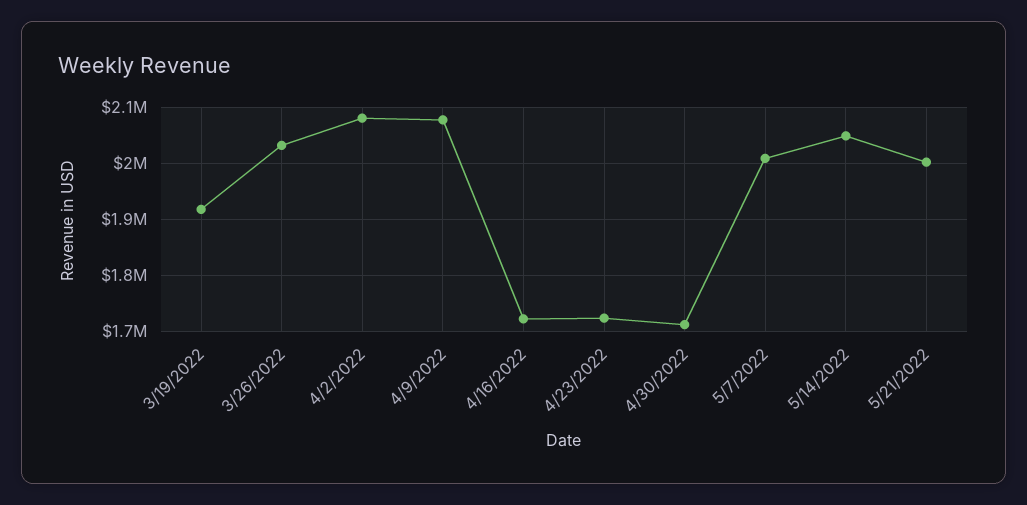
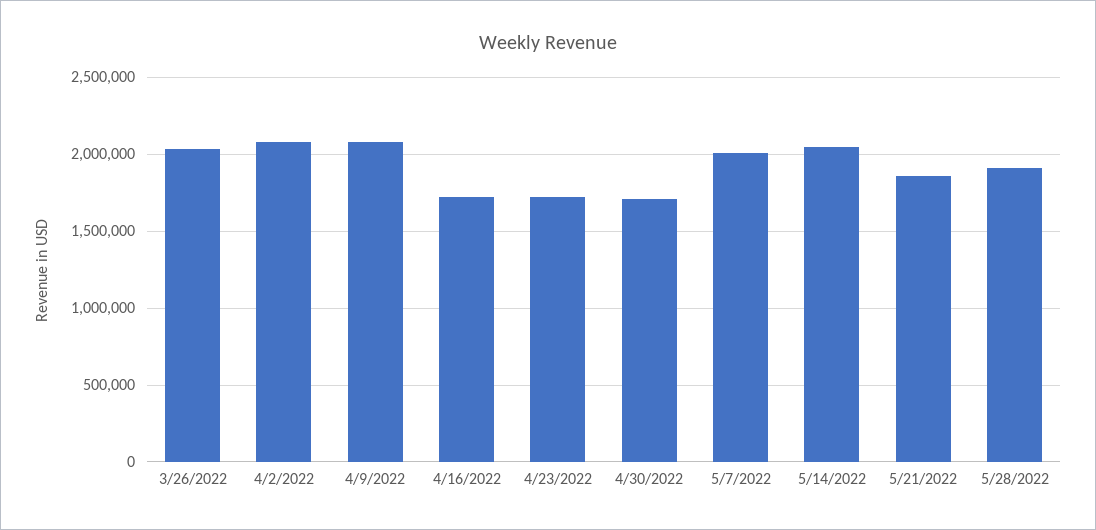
3/19/2022: 1920000 -> none
5/21/2022: 2000000 -> 1850000
5/28/2022: none -> 1900000

